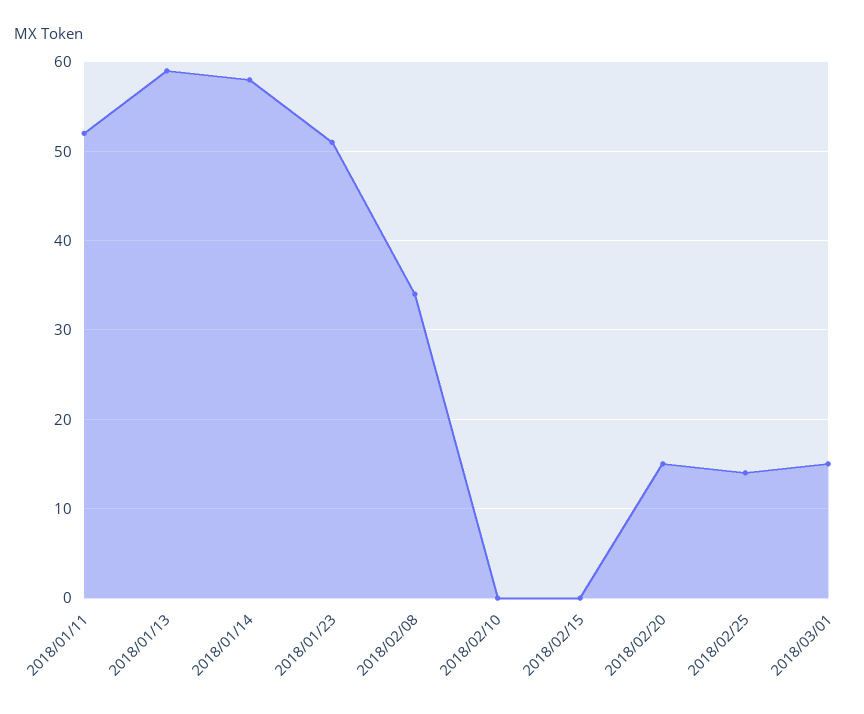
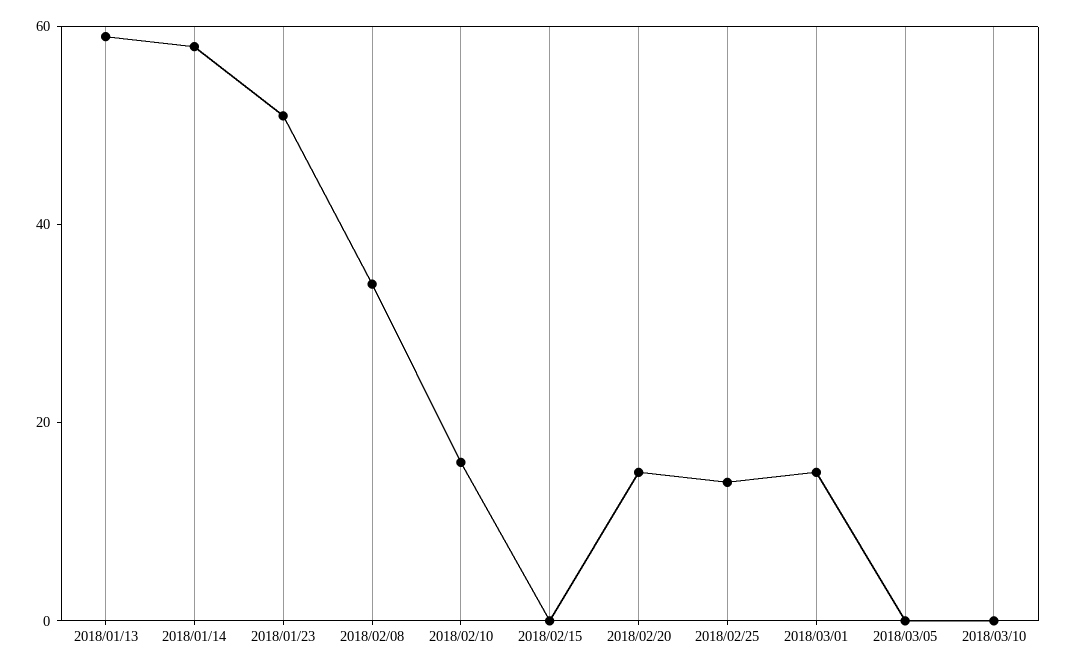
2018/01/11: 52 -> none
2018/02/10: 0 -> 15
2018/03/05: none -> 0
2018/03/10: none -> 0

